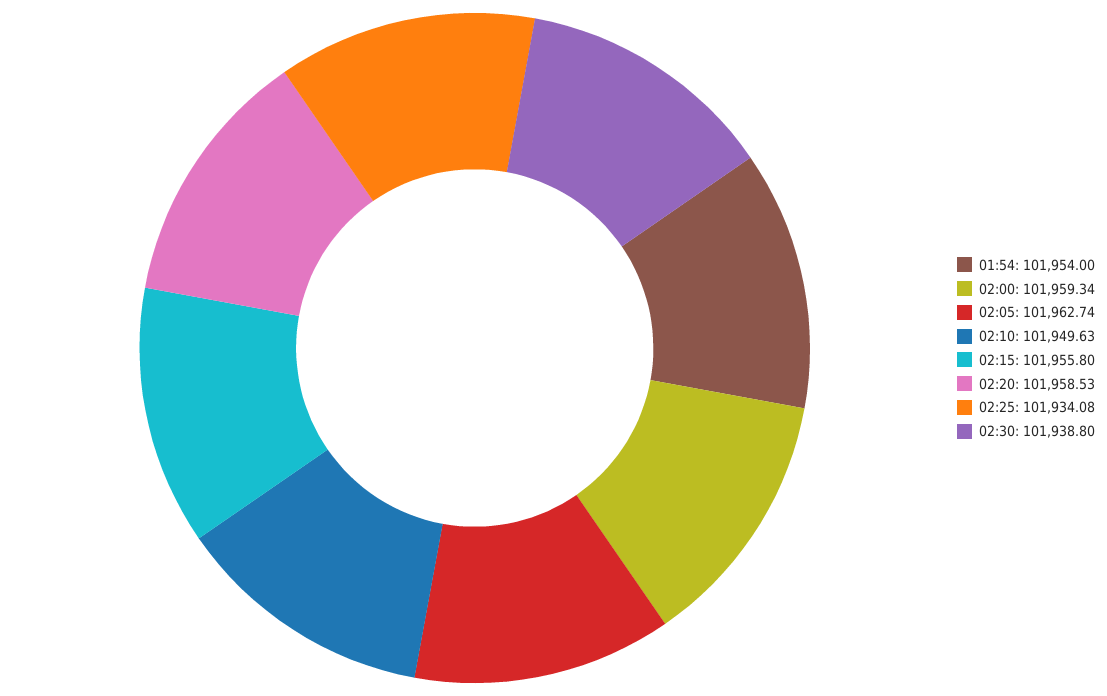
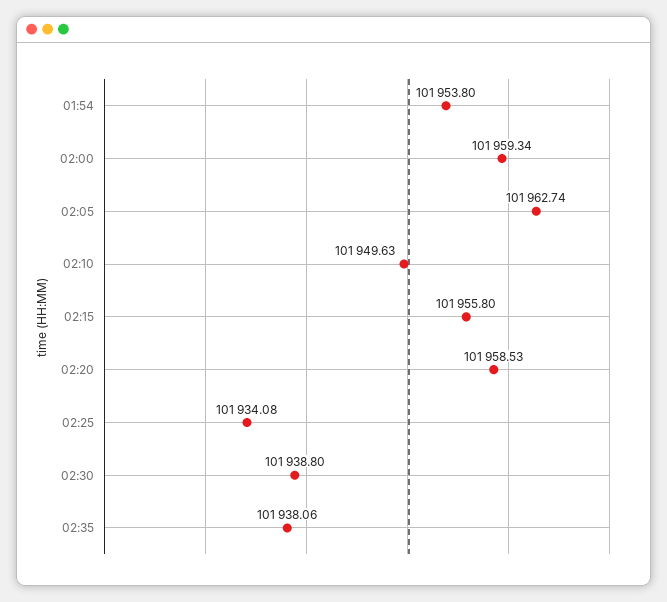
01:54: 101954 -> 101953.8
02:35: none -> 101938.06

